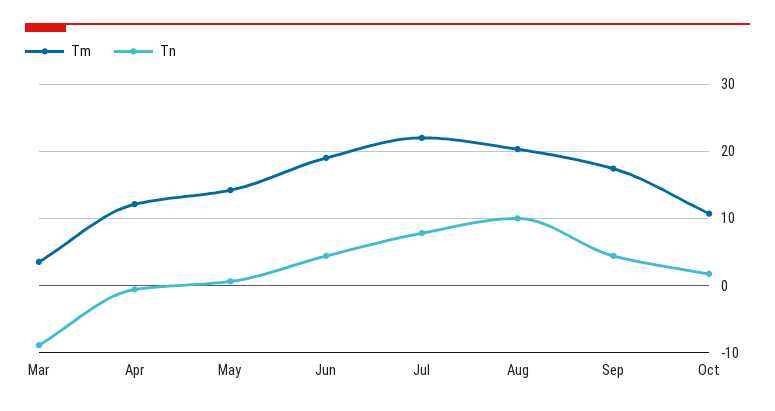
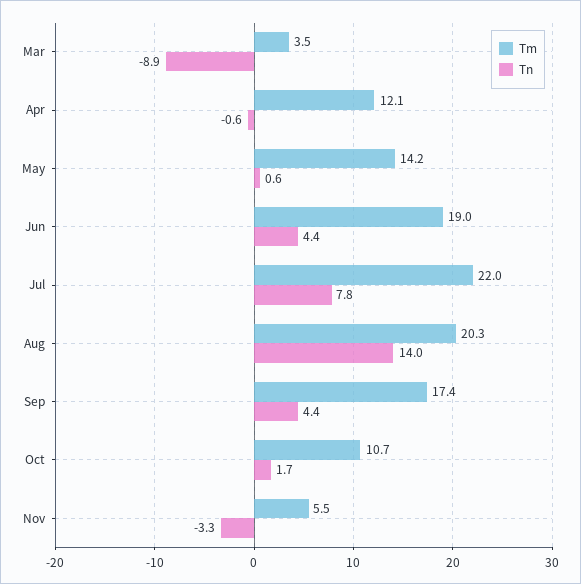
Tn, Aug: 10 -> 14
Tm, Nov: none -> 5.5
Tn, Nov: none -> -3.3

